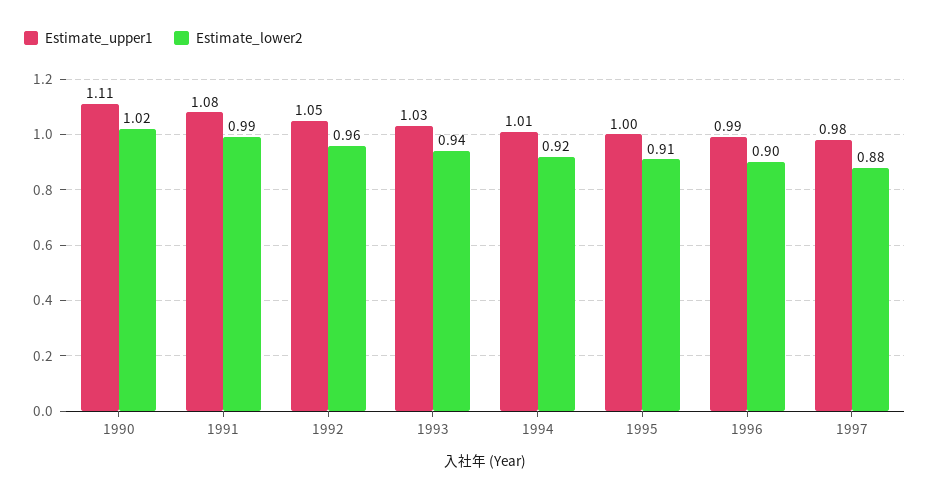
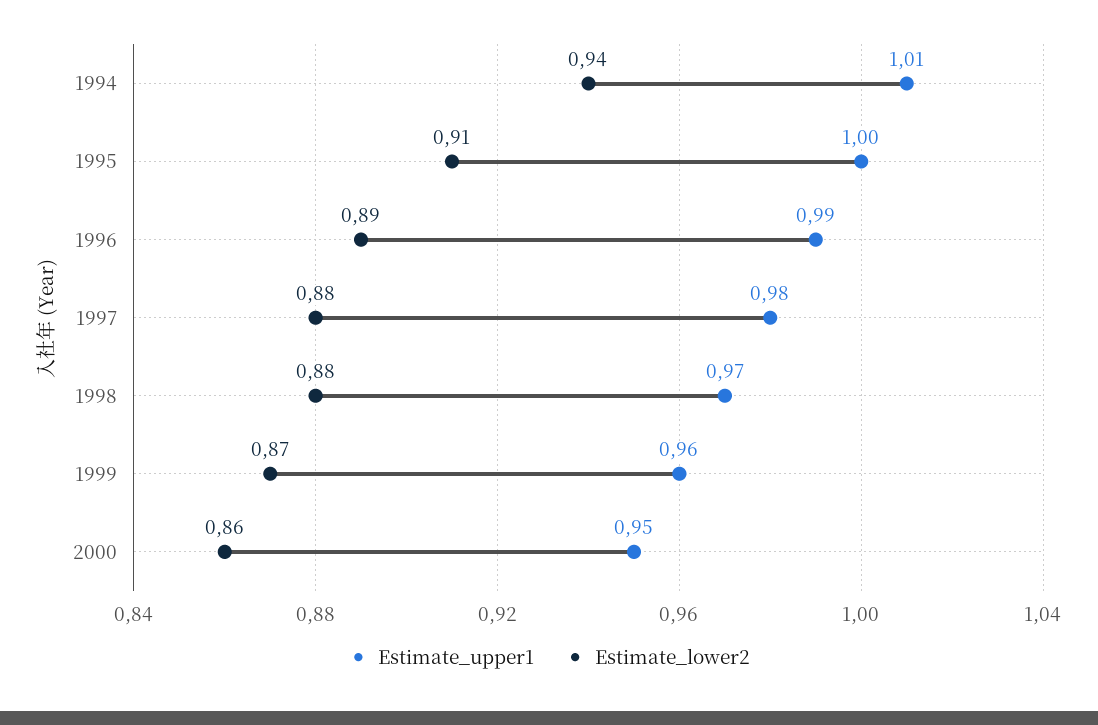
Estimate_upper1, 1990: 1.11 -> none
Estimate_lower2, 1990: 1.02 -> none
Estimate_upper1, 1991: 1.08 -> none
Estimate_lower2, 1991: 0.99 -> none
Estimate_upper1, 1992: 1.05 -> none
Estimate_lower2, 1992: 0.96 -> none
Estimate_upper1, 1993: 1.03 -> none
Estimate_lower2, 1993: 0.94 -> none
Estimate_lower2, 1994: 0.92 -> 0.94
Estimate_lower2, 1996: 0.9 -> 0.89
Estimate_upper1, 1998: none -> 0.97
Estimate_lower2, 1998: none -> 0.88
Estimate_upper1, 1999: none -> 0.96
Estimate_lower2, 1999: none -> 0.87
Estimate_upper1, 2000: none -> 0.95
Estimate_lower2, 2000: none -> 0.86

